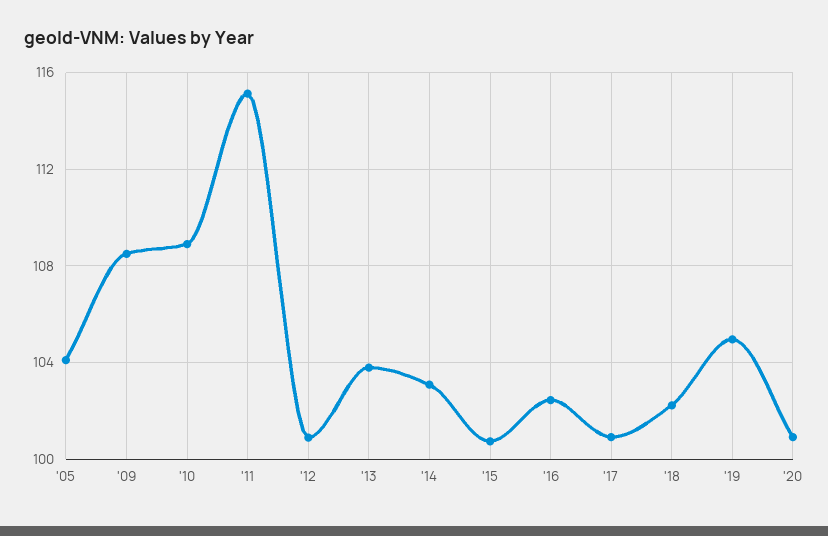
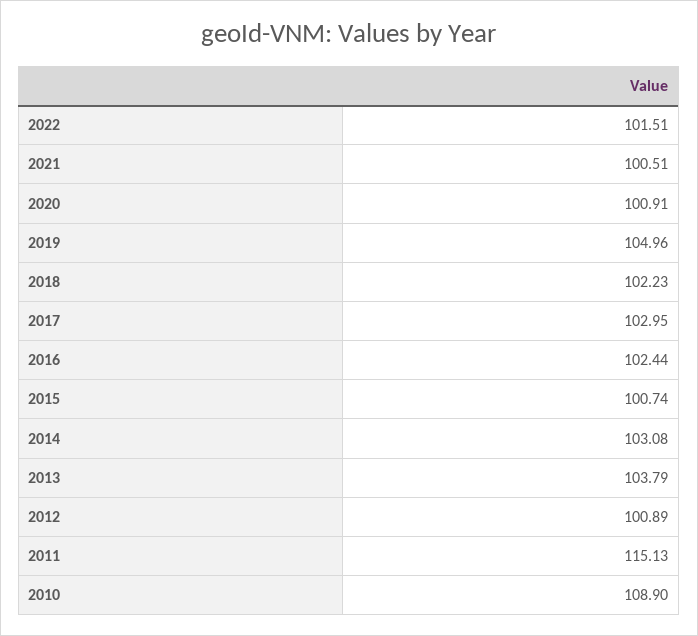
'05: 104 -> none
'09: 108.5 -> none
'17: 101 -> 102.95
2022: none -> 101.51
2021: none -> 100.51

